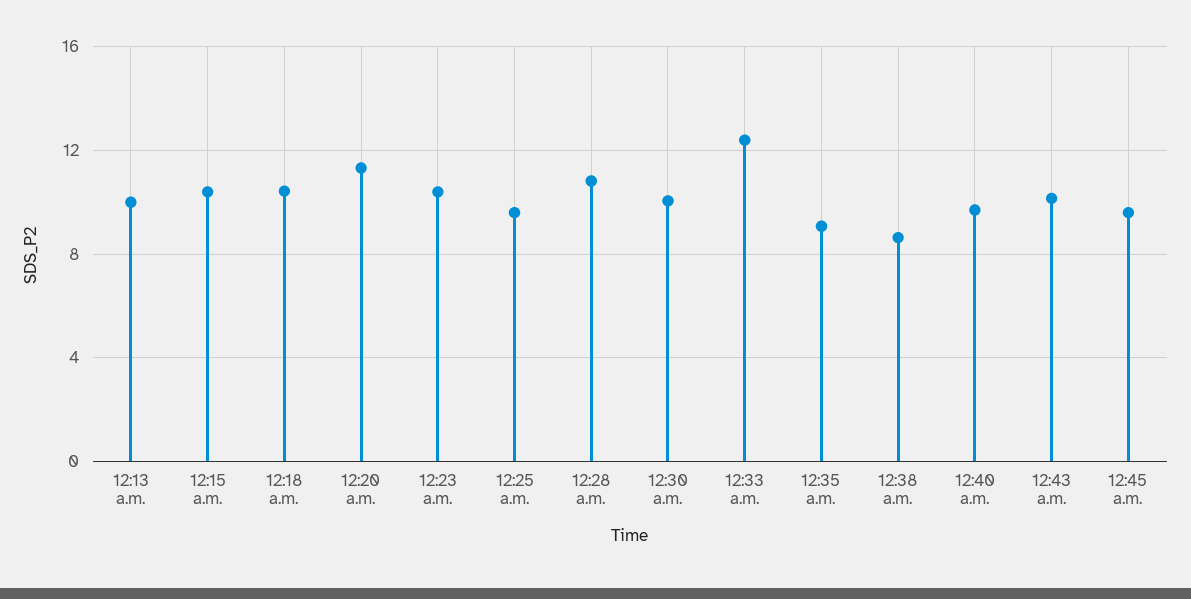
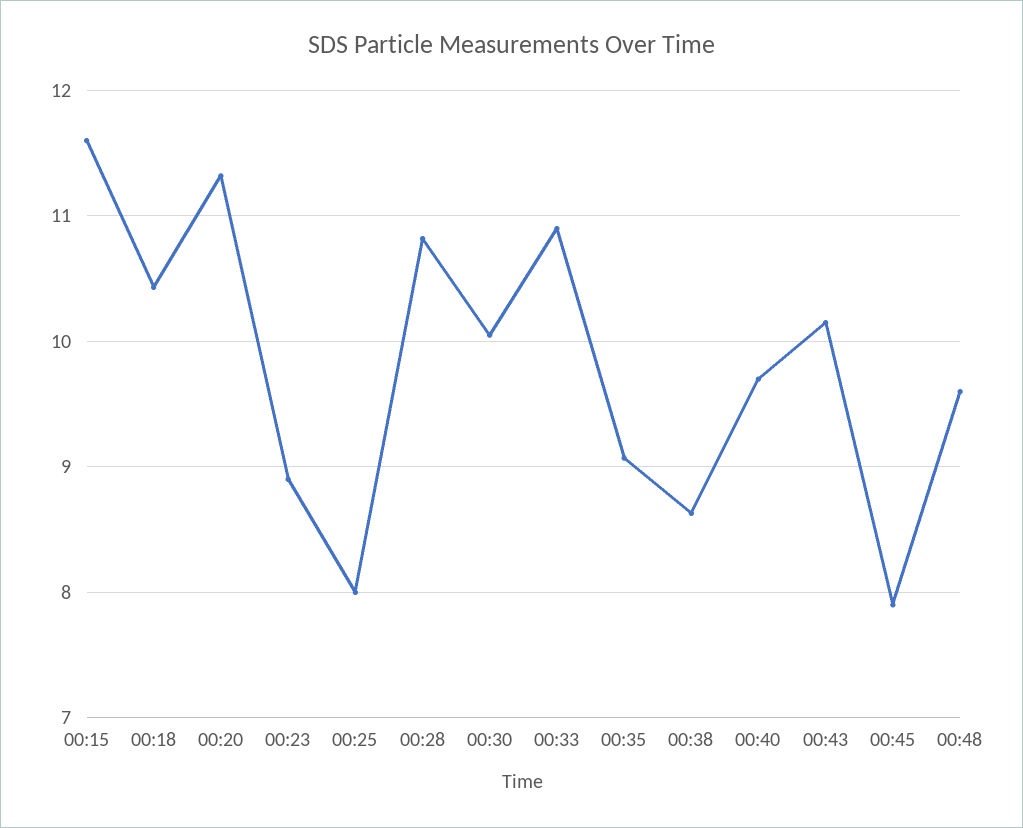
12:13 a.m.: 10 -> none
12:15 a.m.: 10.5 -> 11.6
12:23 a.m.: 10.5 -> 8.9
12:25 a.m.: 9.5 -> 8
12:33 a.m.: 12.5 -> 10.9
12:45 a.m.: 9.5 -> 7.9
00:48: none -> 9.6

